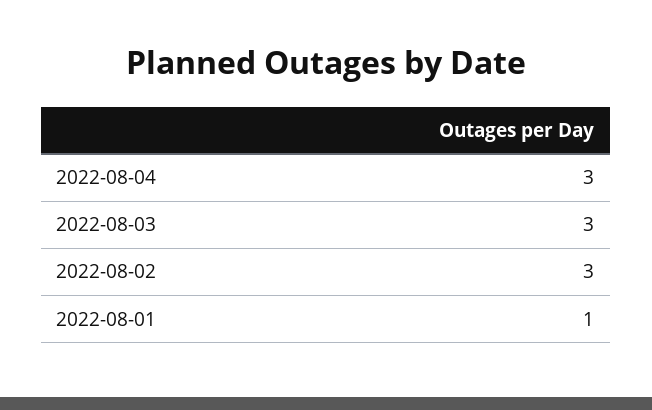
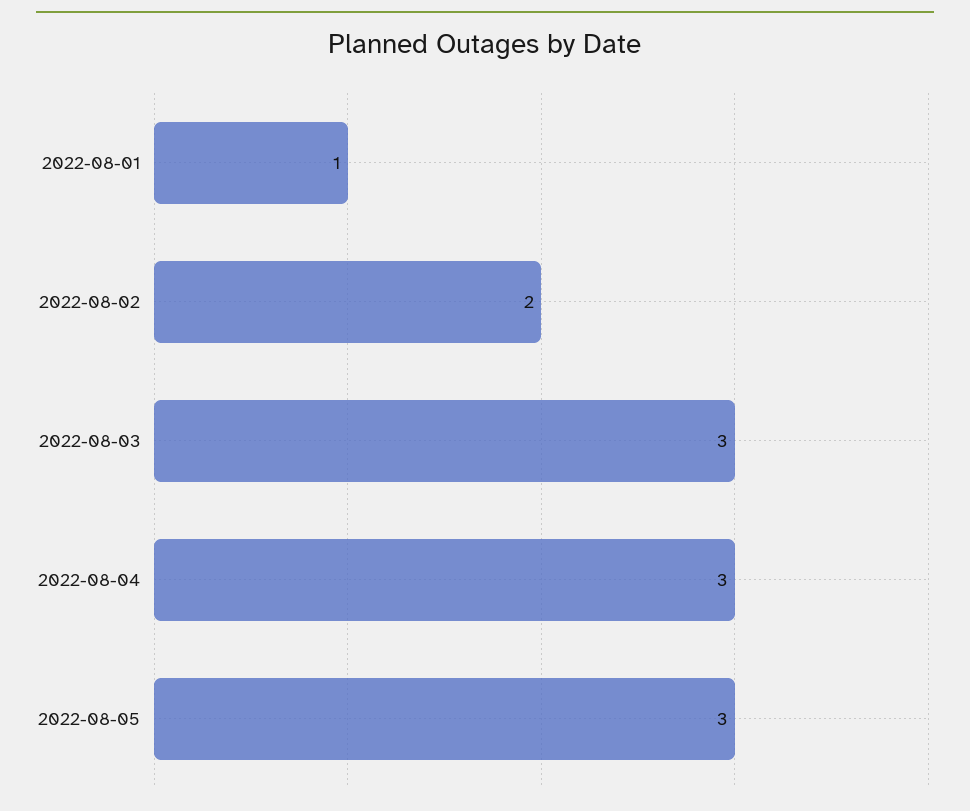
2022-08-02: 3 -> 2
2022-08-05: none -> 3

